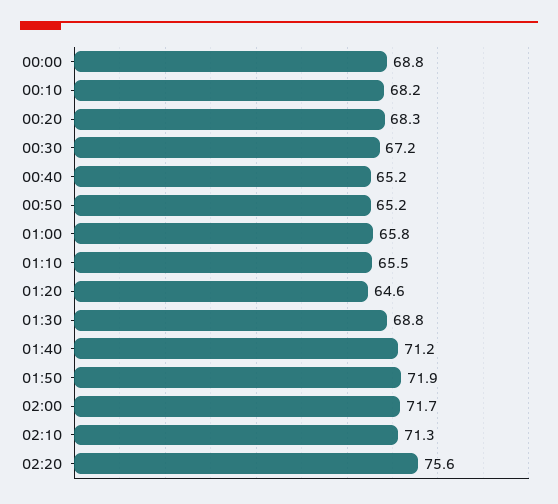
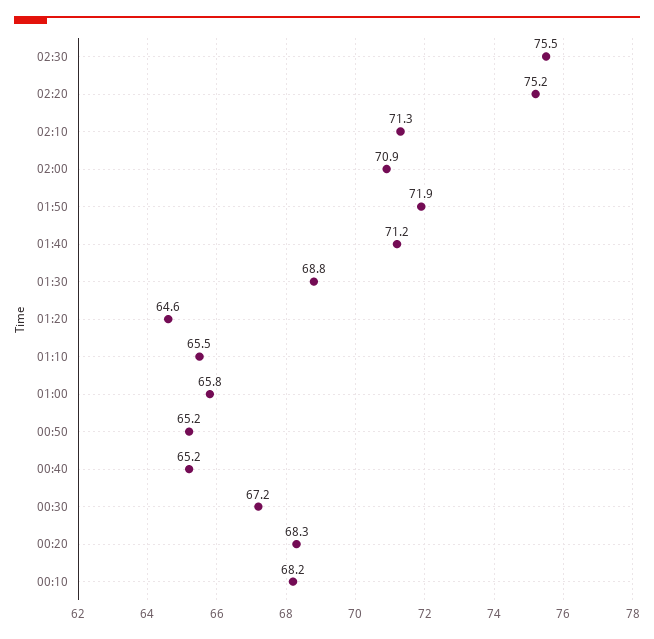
00:00: 68.8 -> none
02:00: 71.7 -> 70.9
02:20: 75.6 -> 75.2
02:30: none -> 75.5

